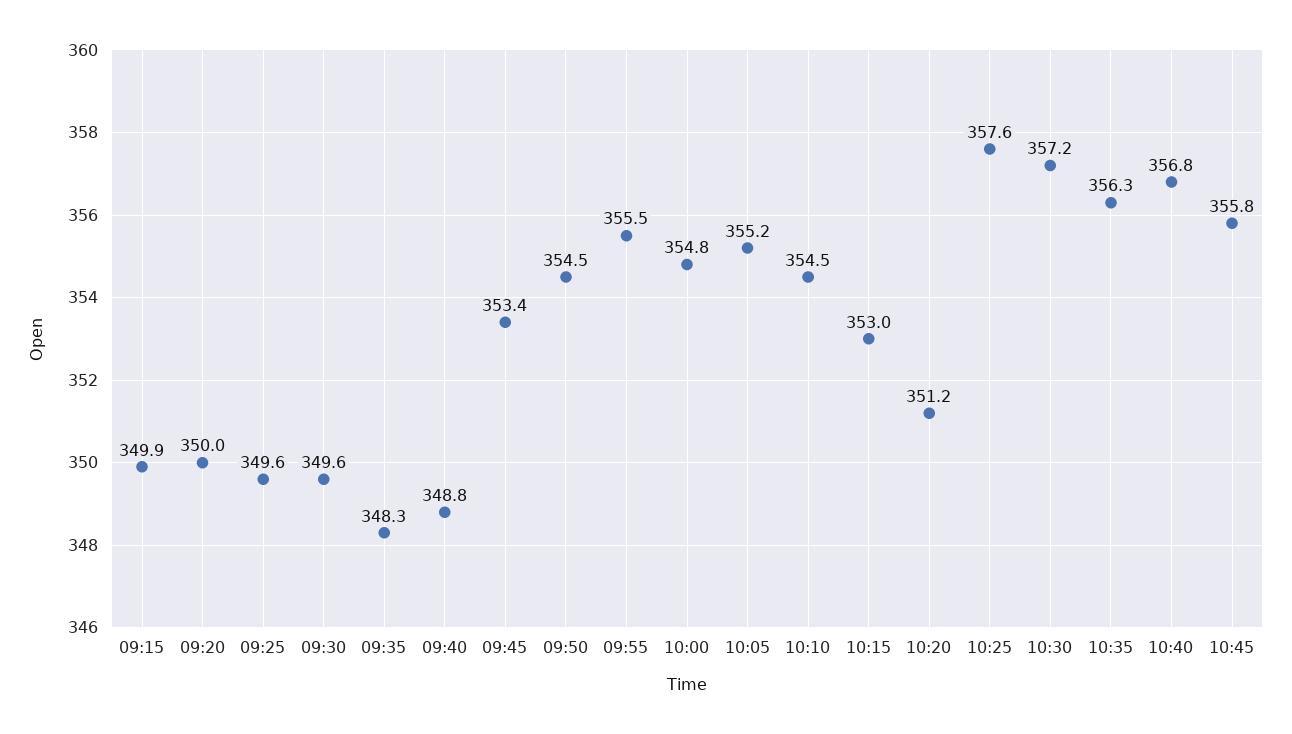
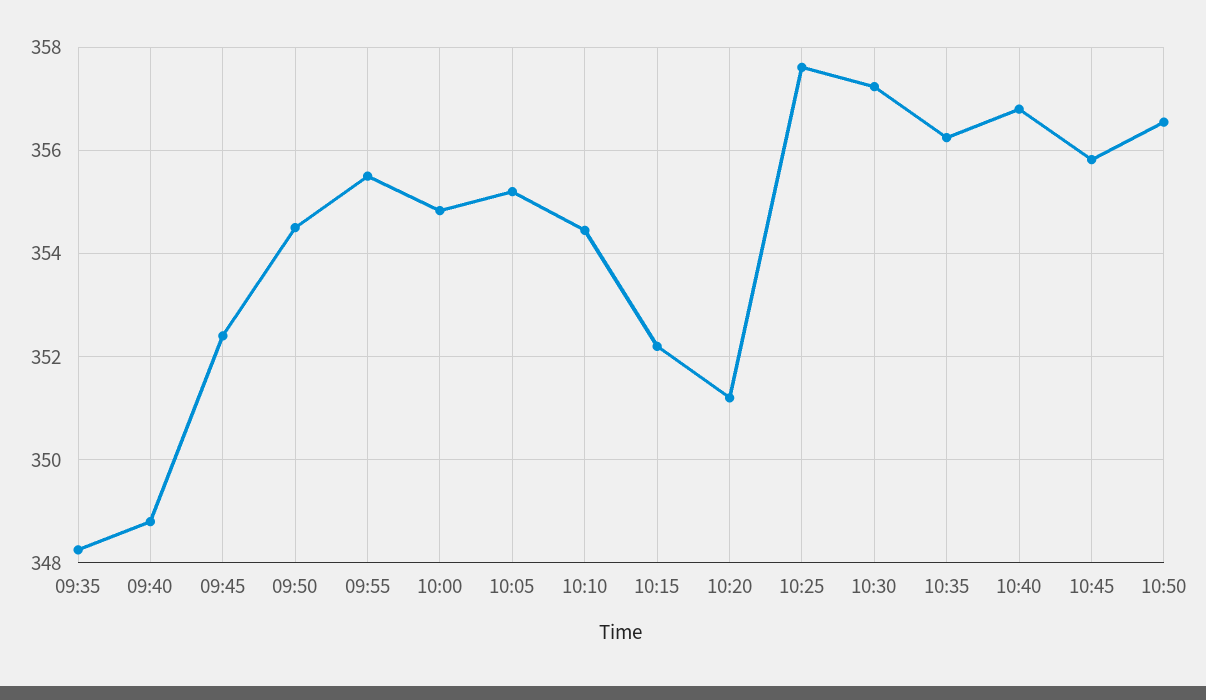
09:15: 349.9 -> none
09:20: 350 -> none
09:25: 349.6 -> none
09:30: 349.6 -> none
09:45: 353.4 -> 352.4
10:15: 353 -> 352.2
10:50: none -> 356.6

